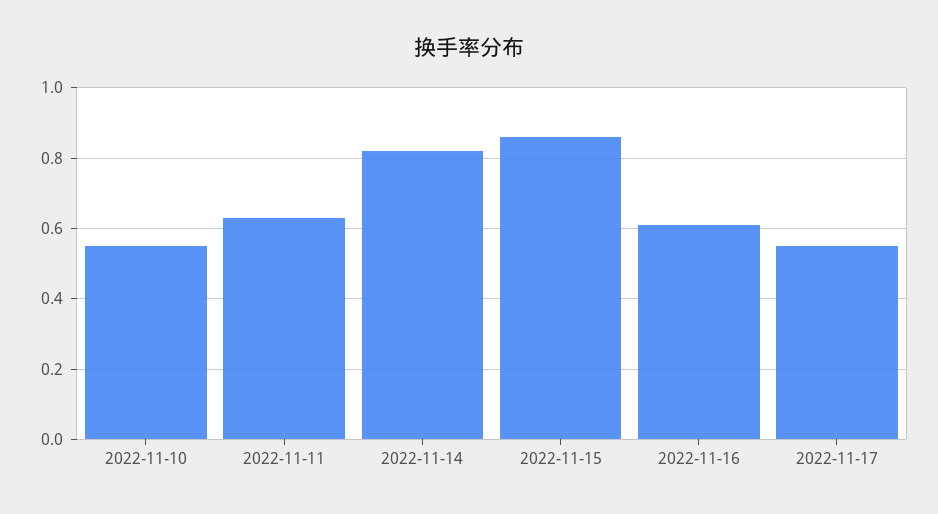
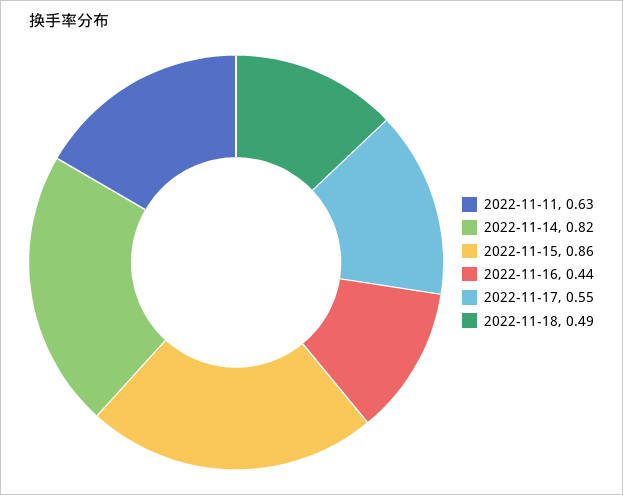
2022-11-10: 0.55 -> none
2022-11-16: 0.6 -> 0.44
2022-11-18: none -> 0.49

